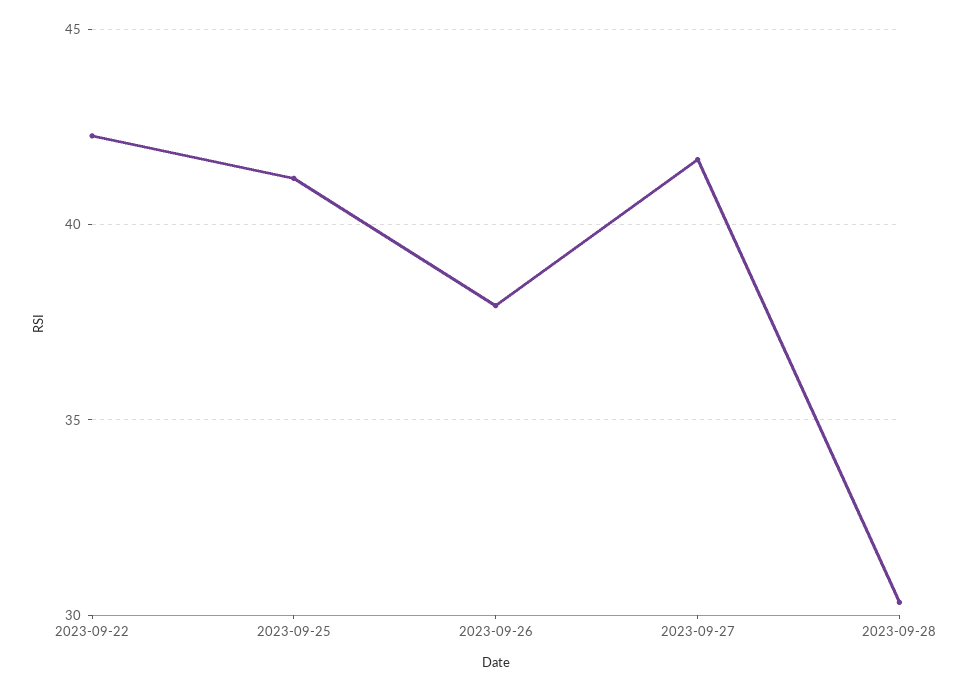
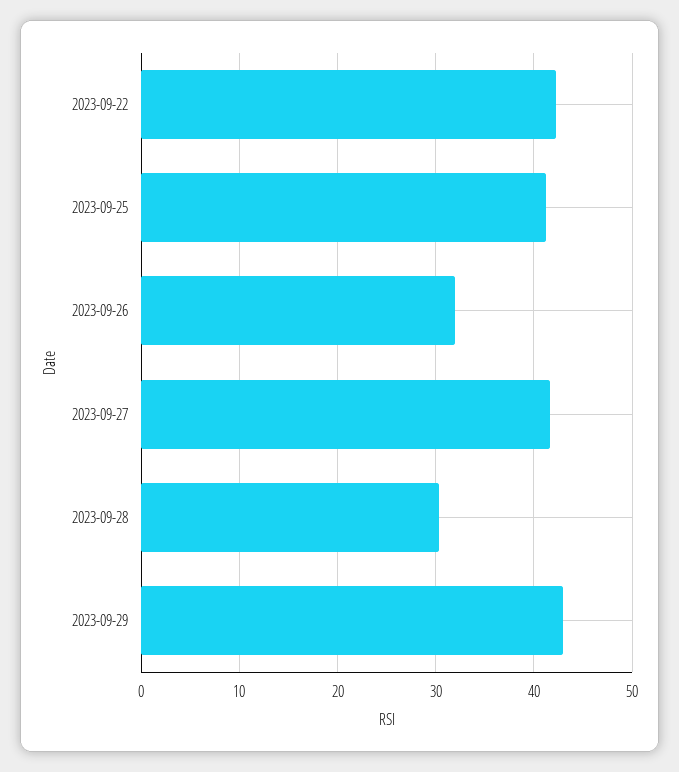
2023-09-26: 38 -> 32
2023-09-29: none -> 43

